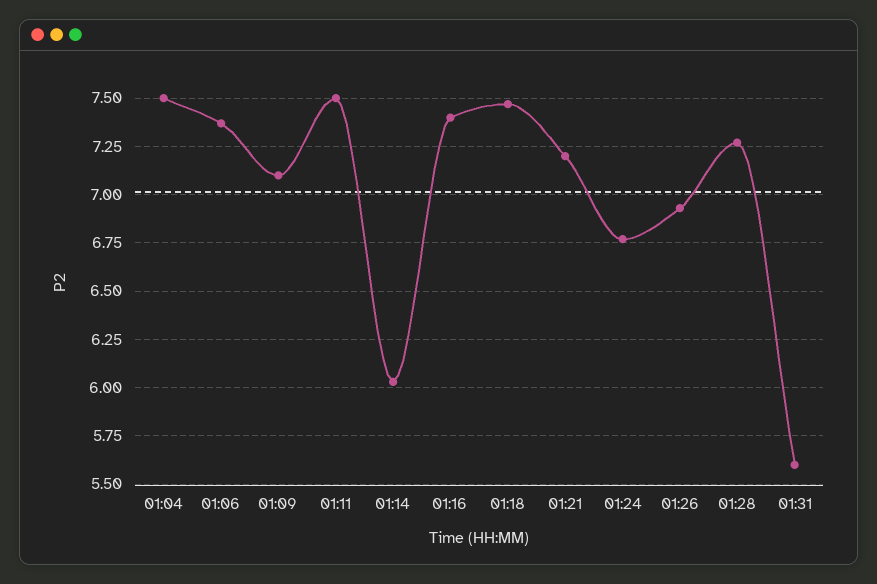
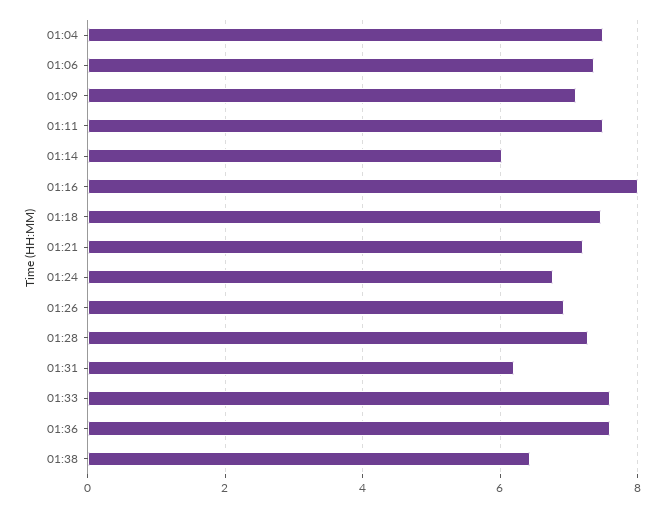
01:16: 7.4 -> 8
01:31: 5.6 -> 6.2
01:33: none -> 7.6
01:36: none -> 7.6
01:38: none -> 6.4

